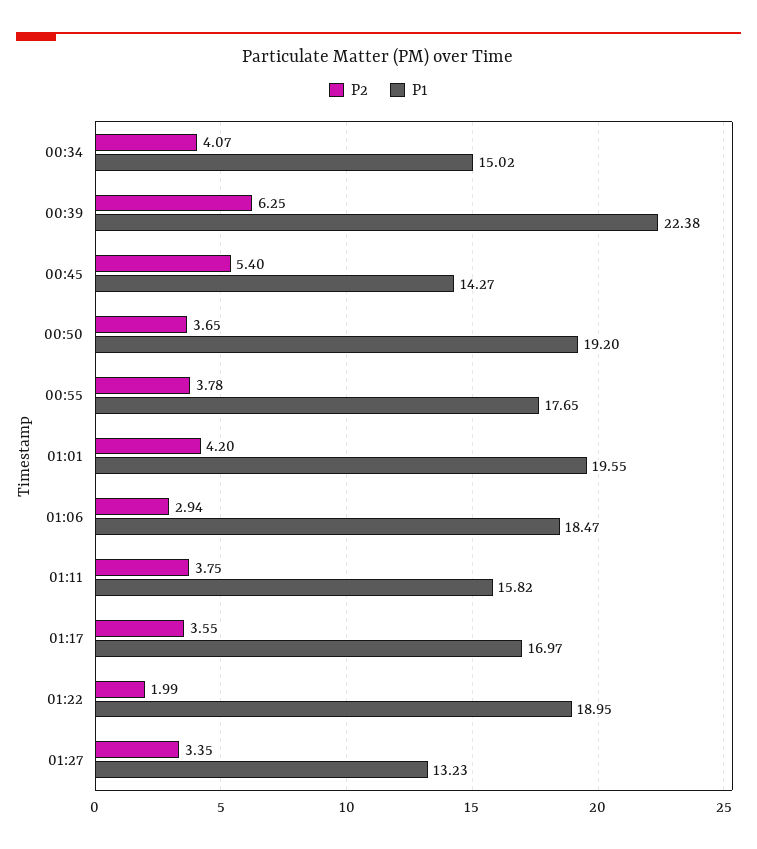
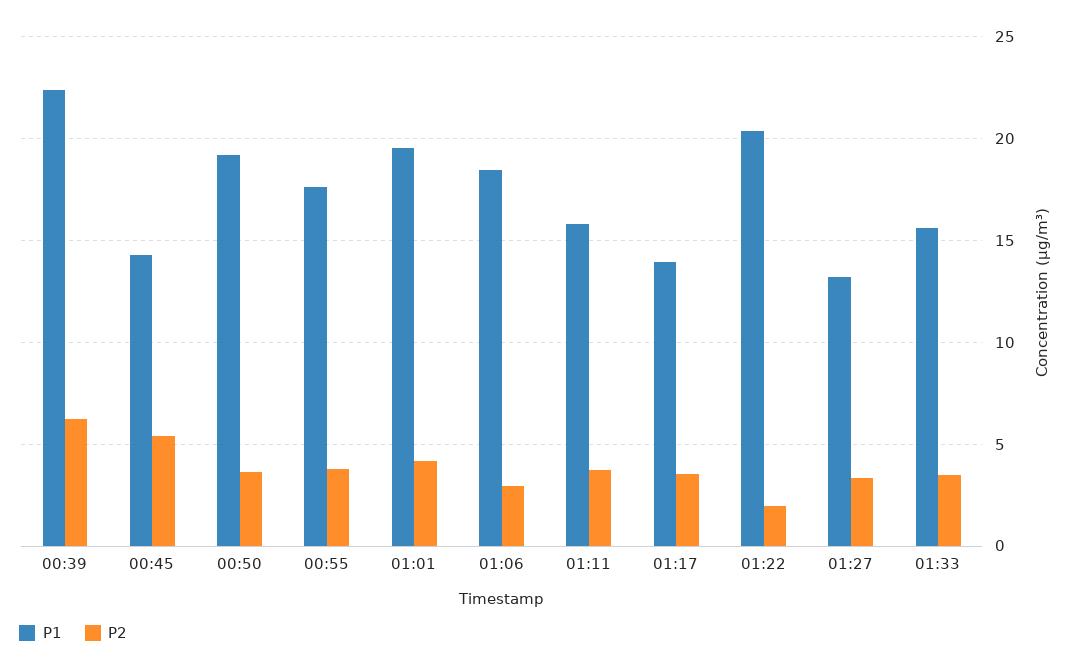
P2, 00:34: 4.07 -> none
P1, 00:34: 15.02 -> none
P1, 01:17: 16.97 -> 14
P1, 01:22: 18.95 -> 20.5
P1, 01:33: none -> 15.5
P2, 01:33: none -> 3.5

